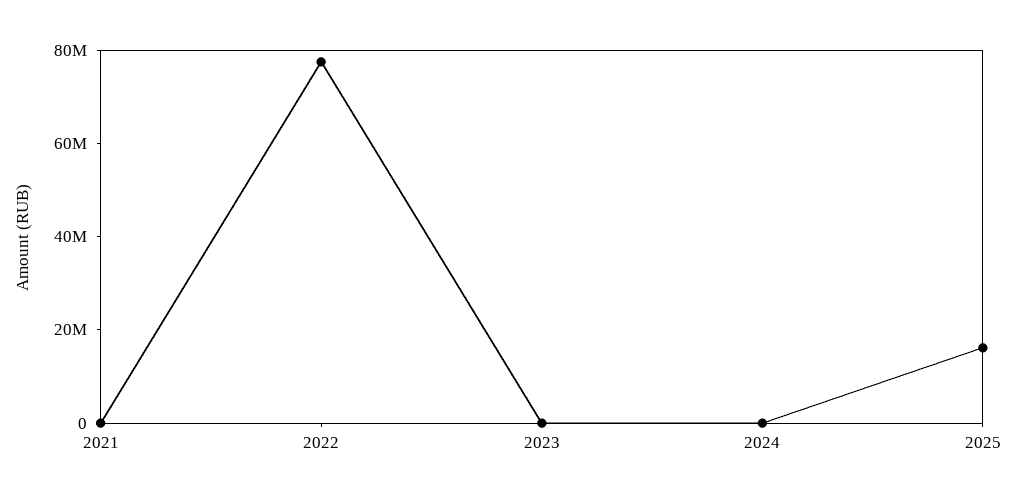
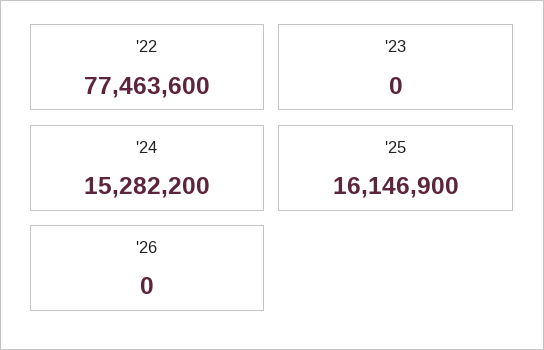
2021: 0 -> none
2024: 0 -> 15282200
'26: none -> 0

